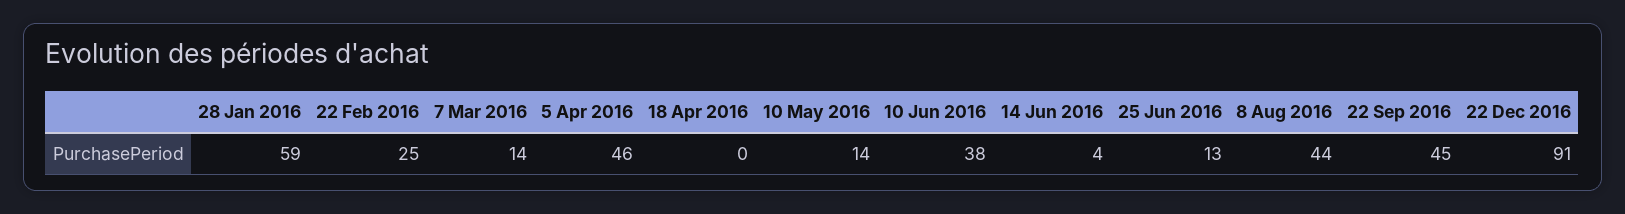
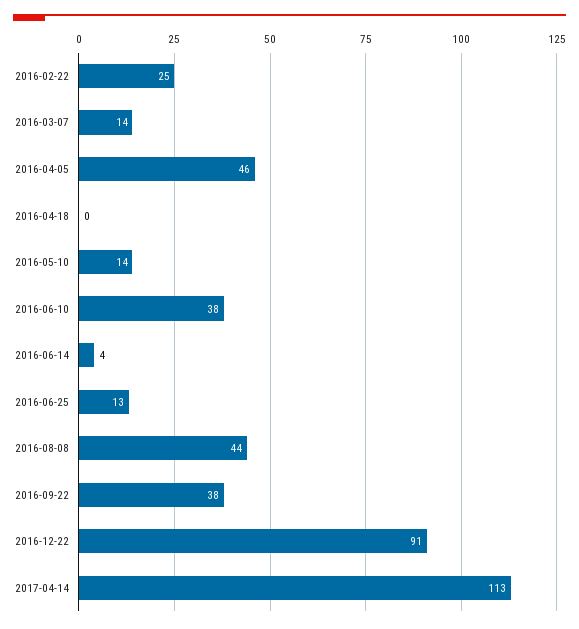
28 Jan 2016: 59 -> none
22 Sep 2016: 45 -> 38
2017-04-14: none -> 113

